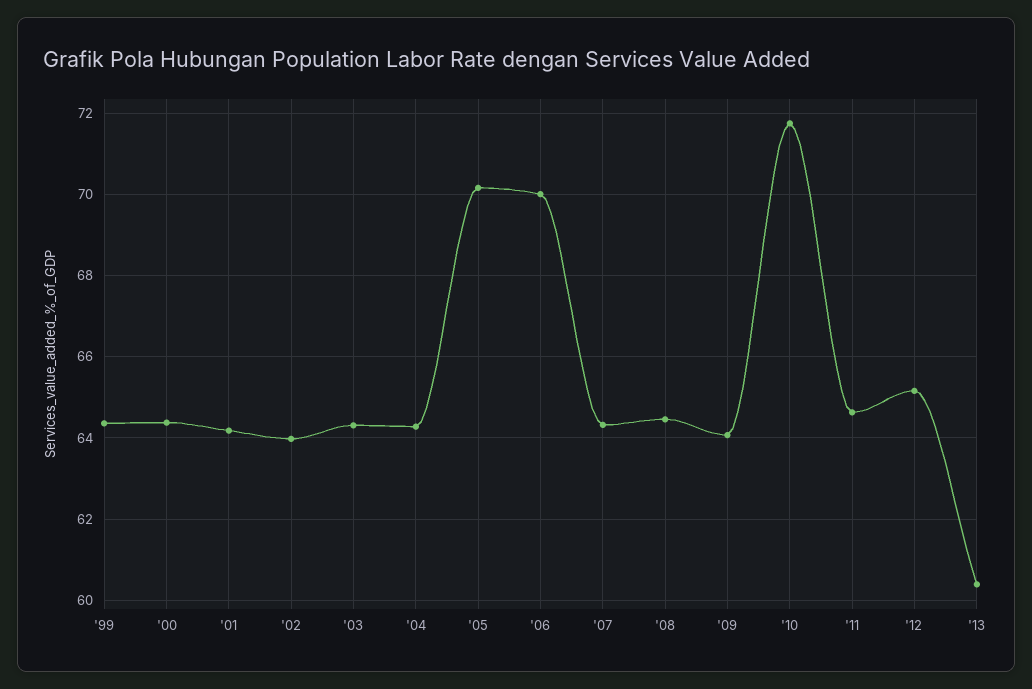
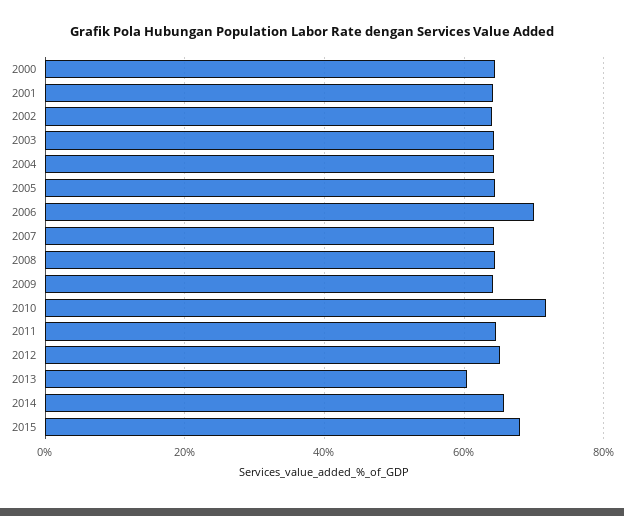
'99: 64.4 -> none
'05: 70.2 -> 64
2014: none -> 66
2015: none -> 68

